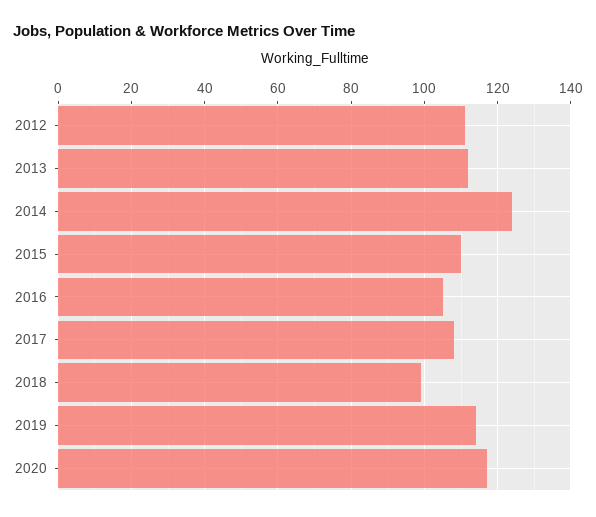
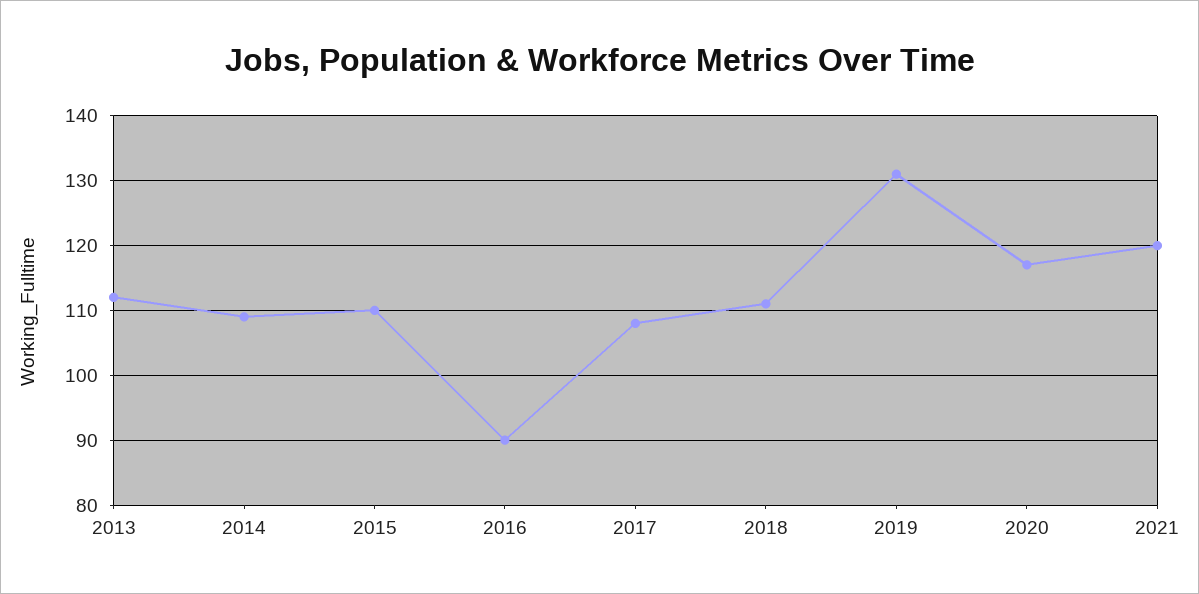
2012: 110 -> none
2014: 125 -> 109
2016: 105 -> 90
2018: 100 -> 111
2019: 115 -> 131
2021: none -> 120

